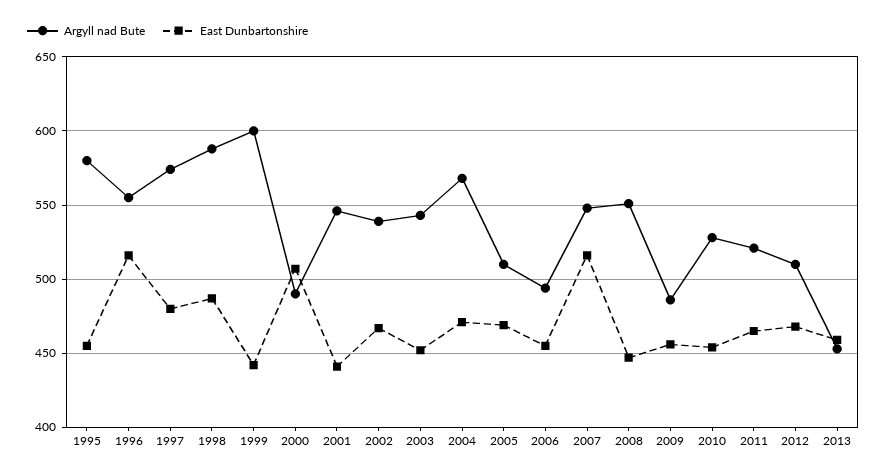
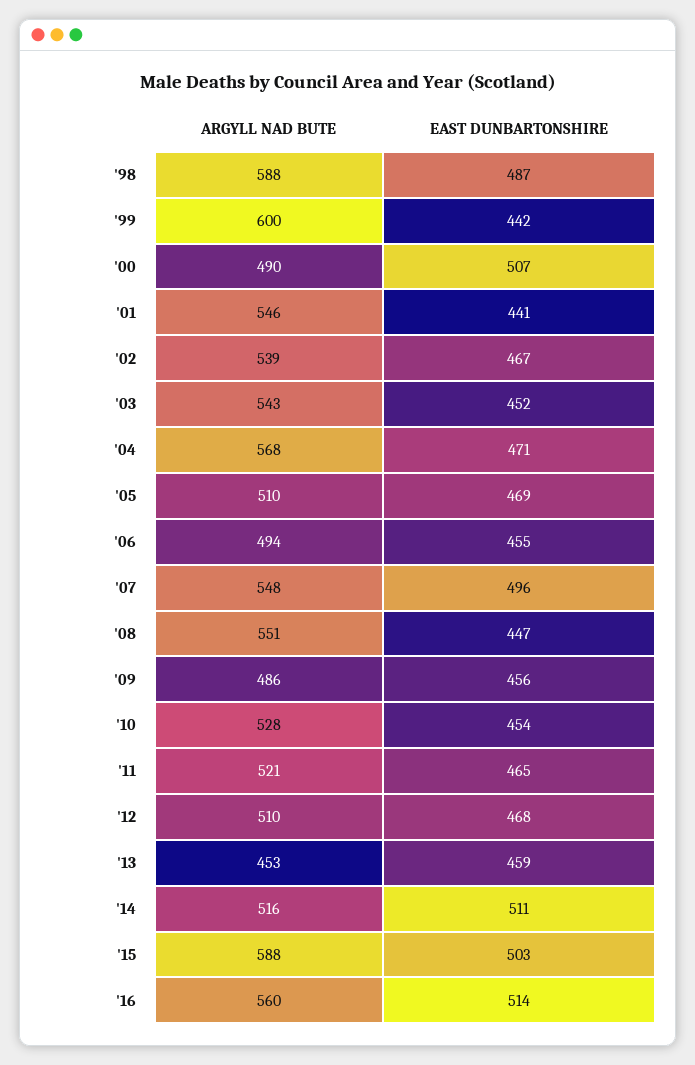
Argyll nad Bute, 1995: 580 -> none
East Dunbartonshire, 1995: 455 -> none
Argyll nad Bute, 1996: 555 -> none
East Dunbartonshire, 1996: 515 -> none
Argyll nad Bute, 1997: 575 -> none
East Dunbartonshire, 1997: 480 -> none
East Dunbartonshire, 2007: 515 -> 496
Argyll nad Bute, '14: none -> 516
East Dunbartonshire, '14: none -> 511
Argyll nad Bute, '15: none -> 588
East Dunbartonshire, '15: none -> 503
Argyll nad Bute, '16: none -> 560
East Dunbartonshire, '16: none -> 514

